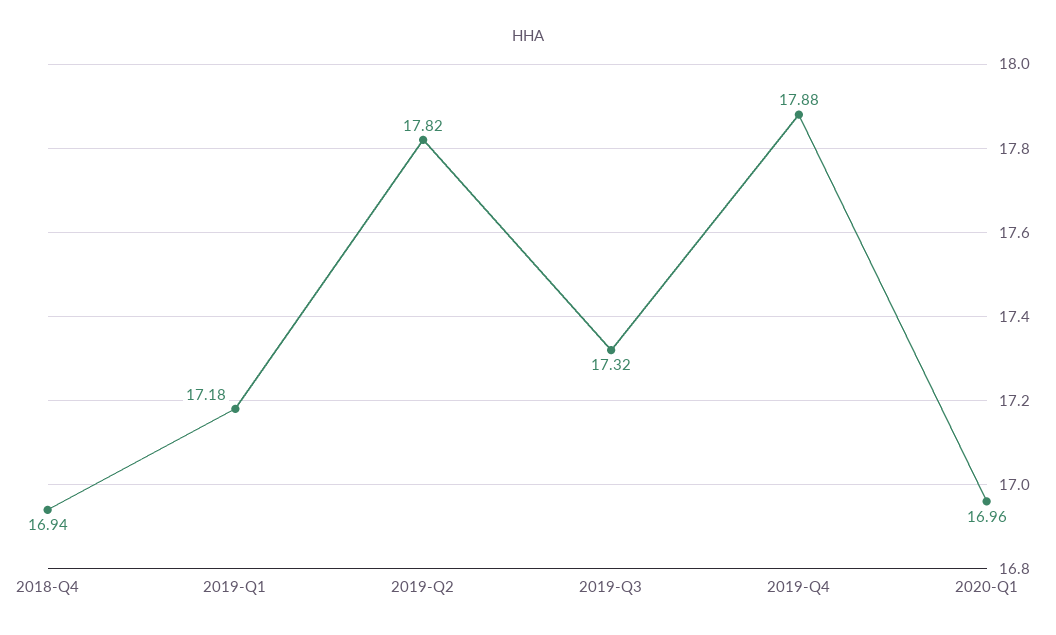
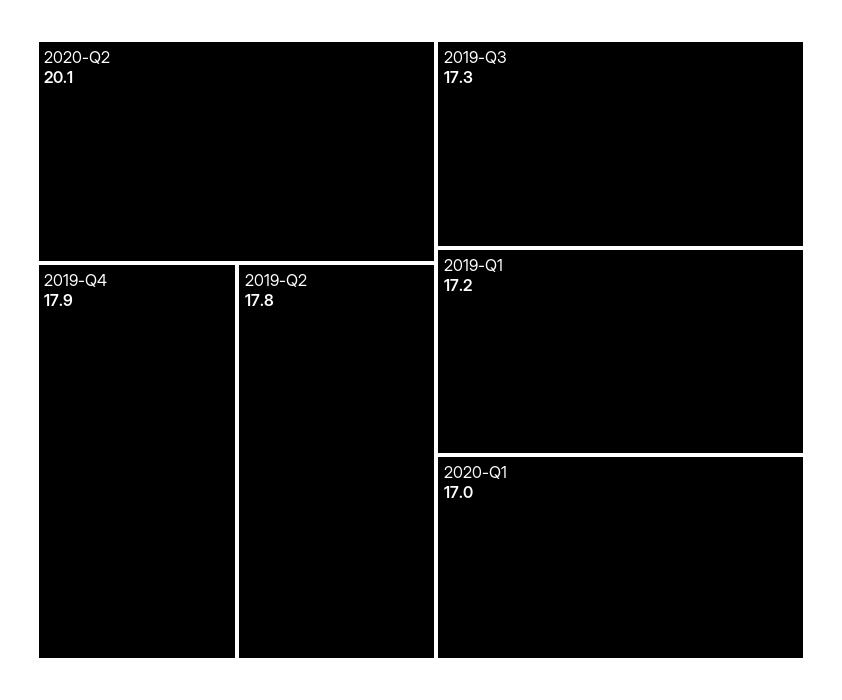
2018-Q4: 16.94 -> none
2020-Q2: none -> 20.1

